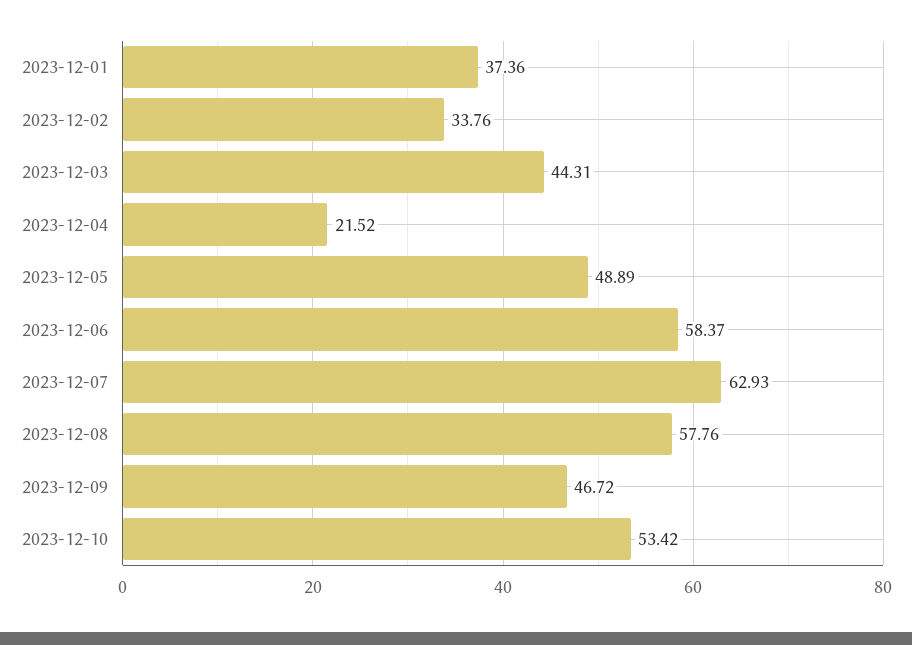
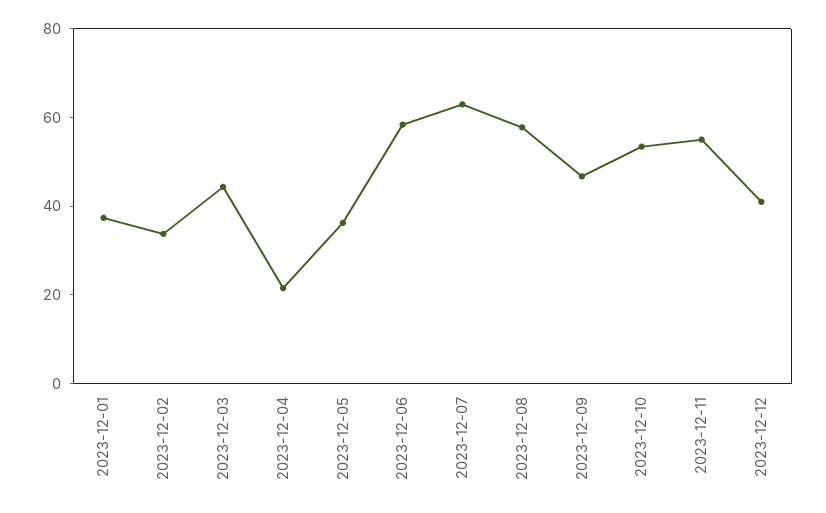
2023-12-05: 48.89 -> 35
2023-12-11: none -> 55
2023-12-12: none -> 40

